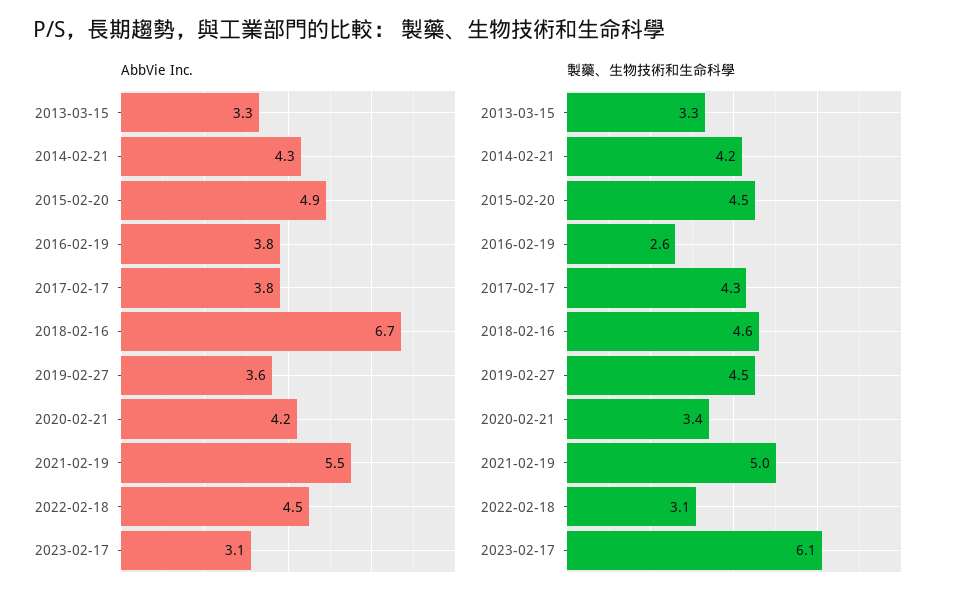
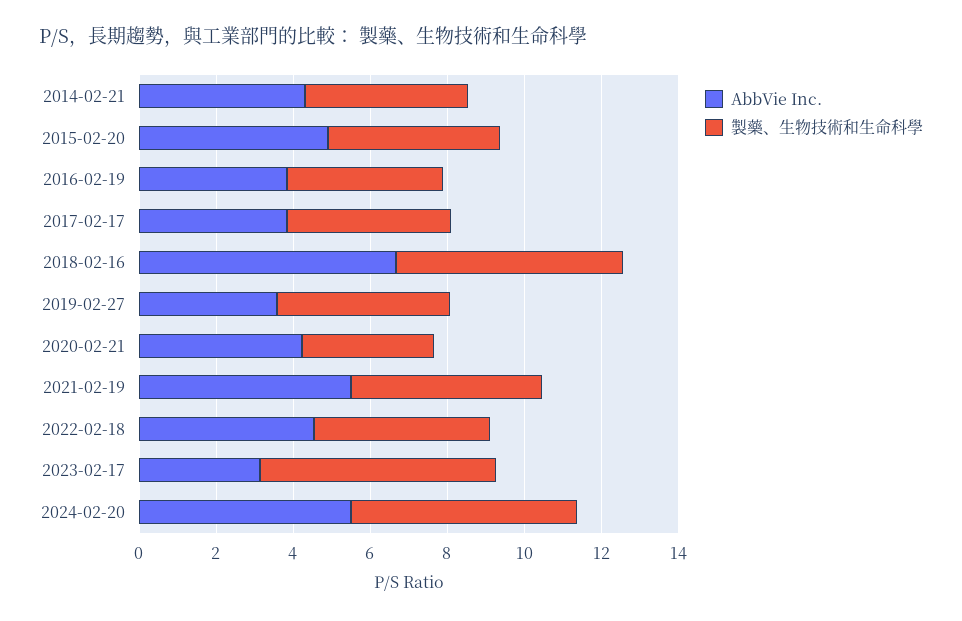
AbbVie Inc., 2013-03-15: 3.3 -> none
製藥、生物技術和生命科學, 2013-03-15: 3.3 -> none
製藥、生物技術和生命科學, 2016-02-19: 2.6 -> 4
製藥、生物技術和生命科學, 2018-02-16: 4.6 -> 6
製藥、生物技術和生命科學, 2022-02-18: 3.1 -> 4.5
AbbVie Inc., 2024-02-20: none -> 5.5
製藥、生物技術和生命科學, 2024-02-20: none -> 6

